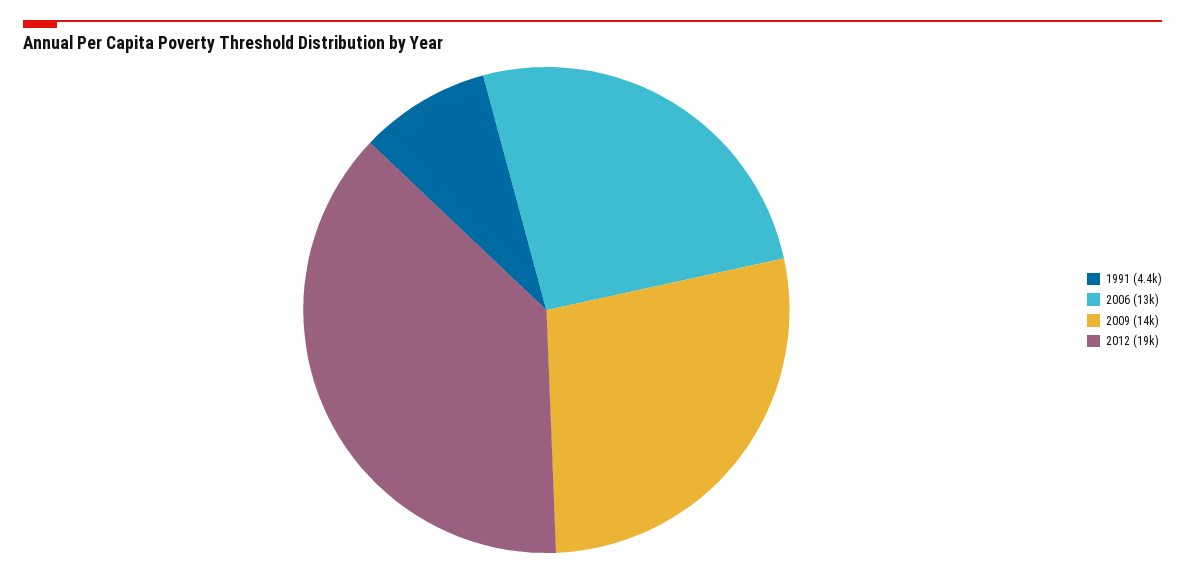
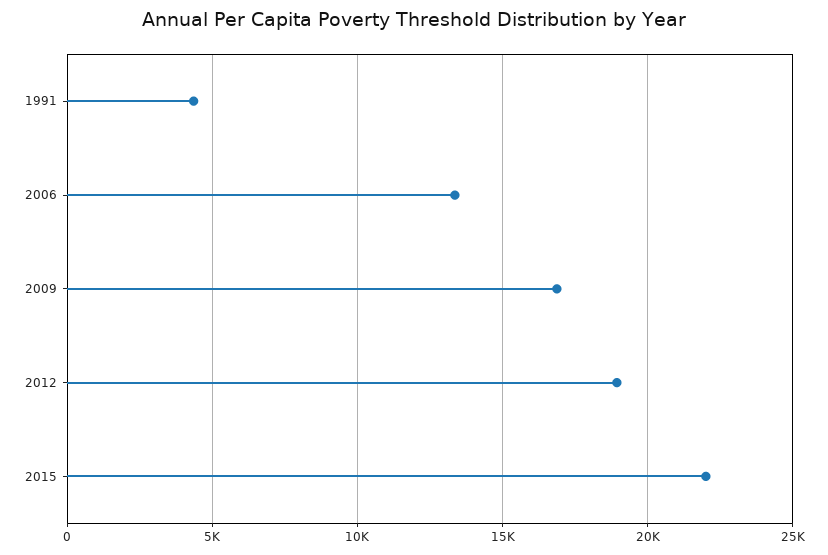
2009: 14000 -> 17000
2015: none -> 22000

